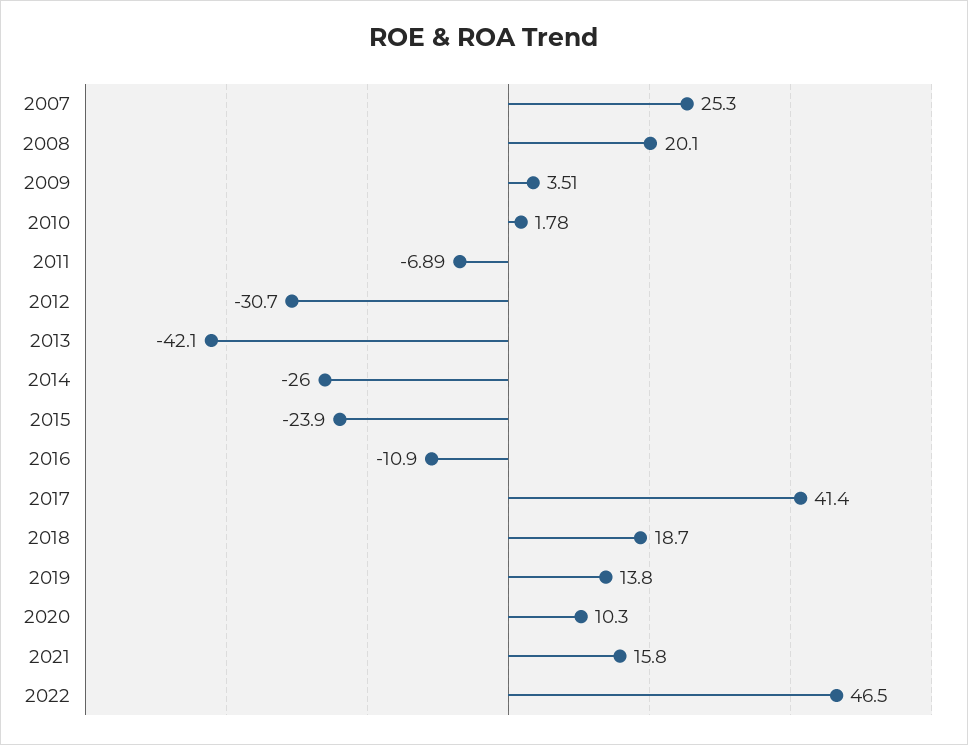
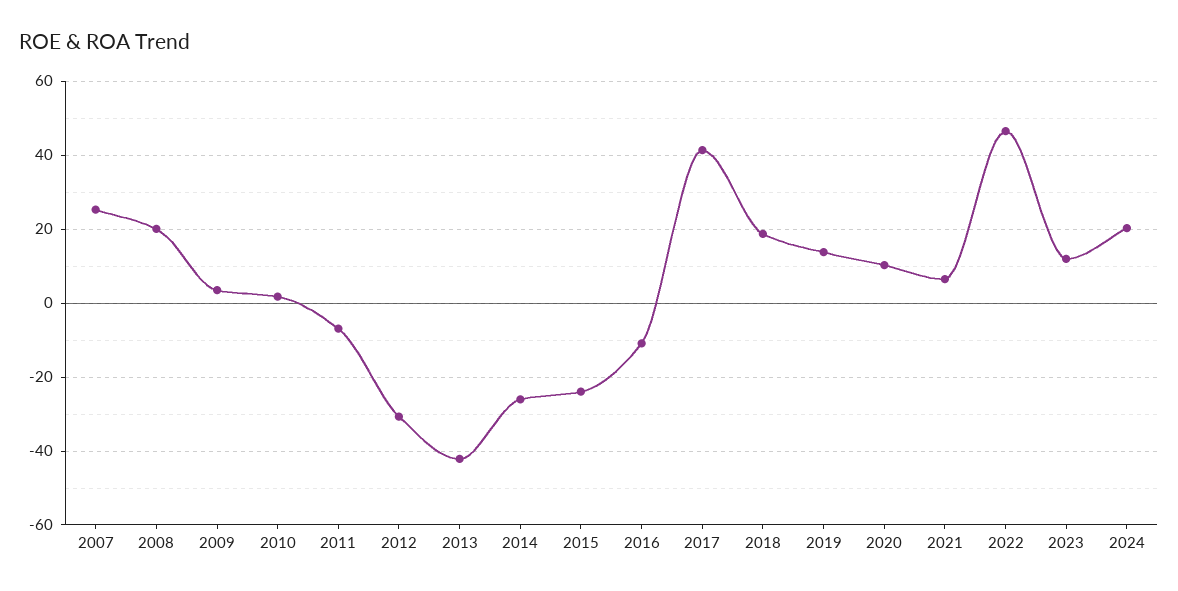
2021: 15.8 -> 6
2023: none -> 12
2024: none -> 20

